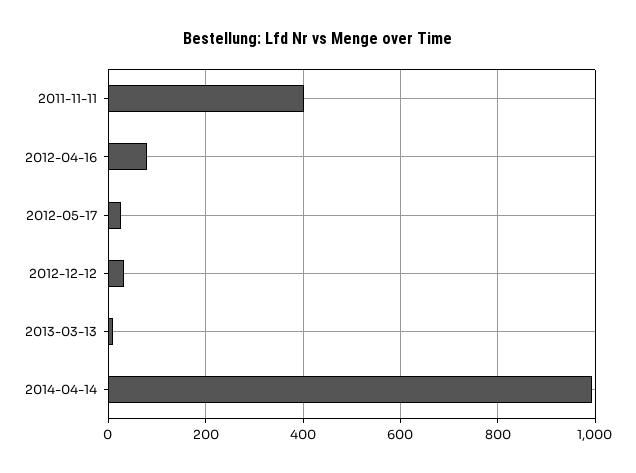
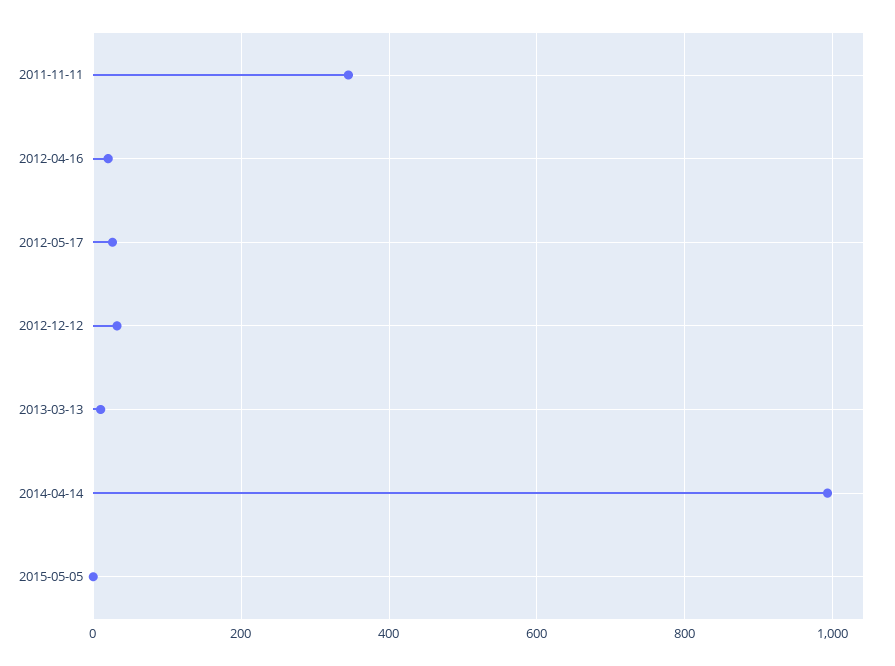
2011-11-11: 400 -> 340
2012-04-16: 80 -> 20
2015-05-05: none -> 0

